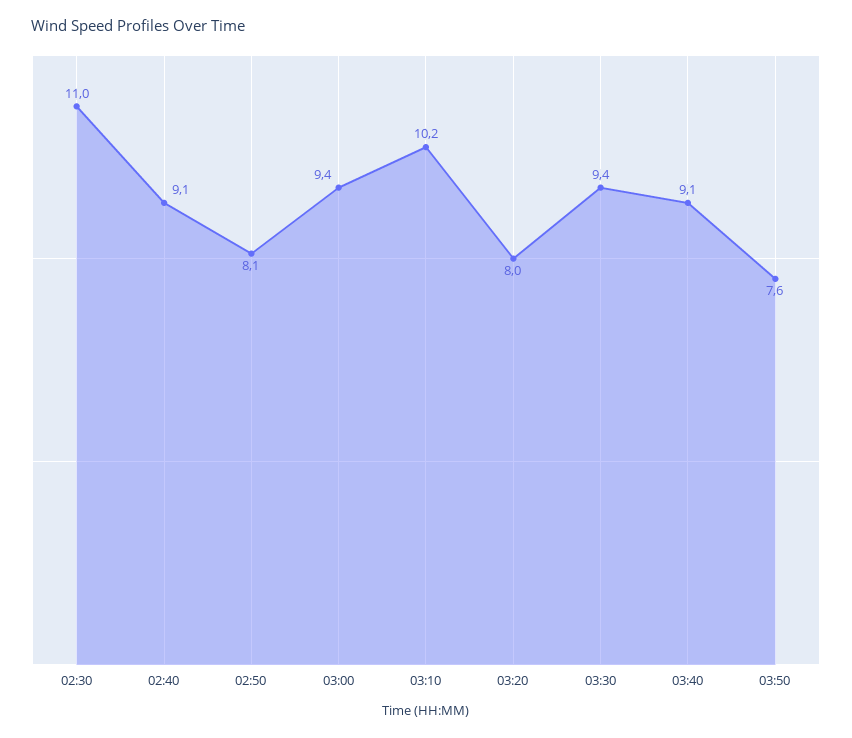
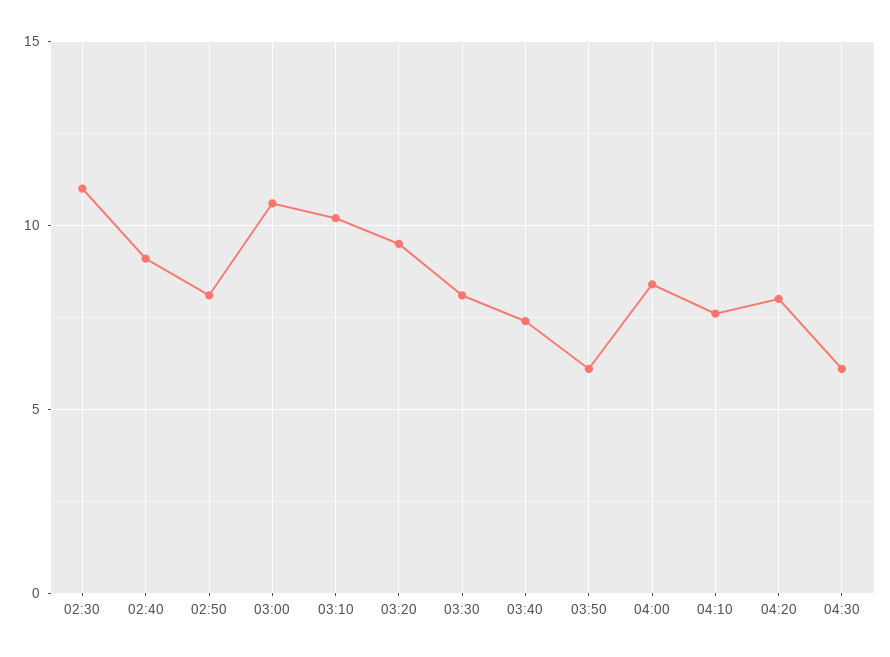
03:00: 9.4 -> 10.5
03:20: 8 -> 9.5
03:30: 9.4 -> 8
03:40: 9.1 -> 7.5
03:50: 7.6 -> 6
04:00: none -> 8.5
04:10: none -> 7.5
04:20: none -> 8
04:30: none -> 6

